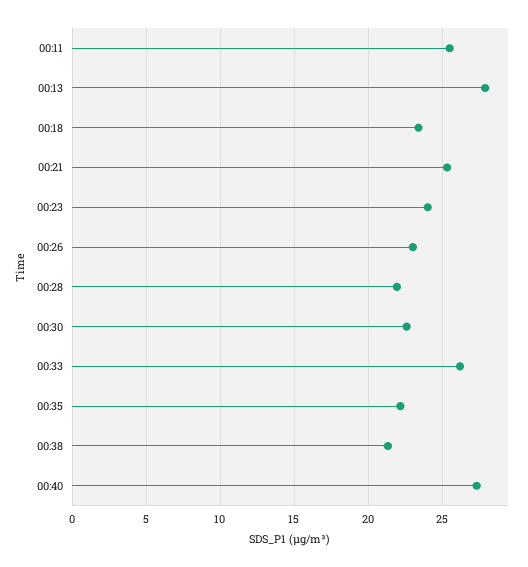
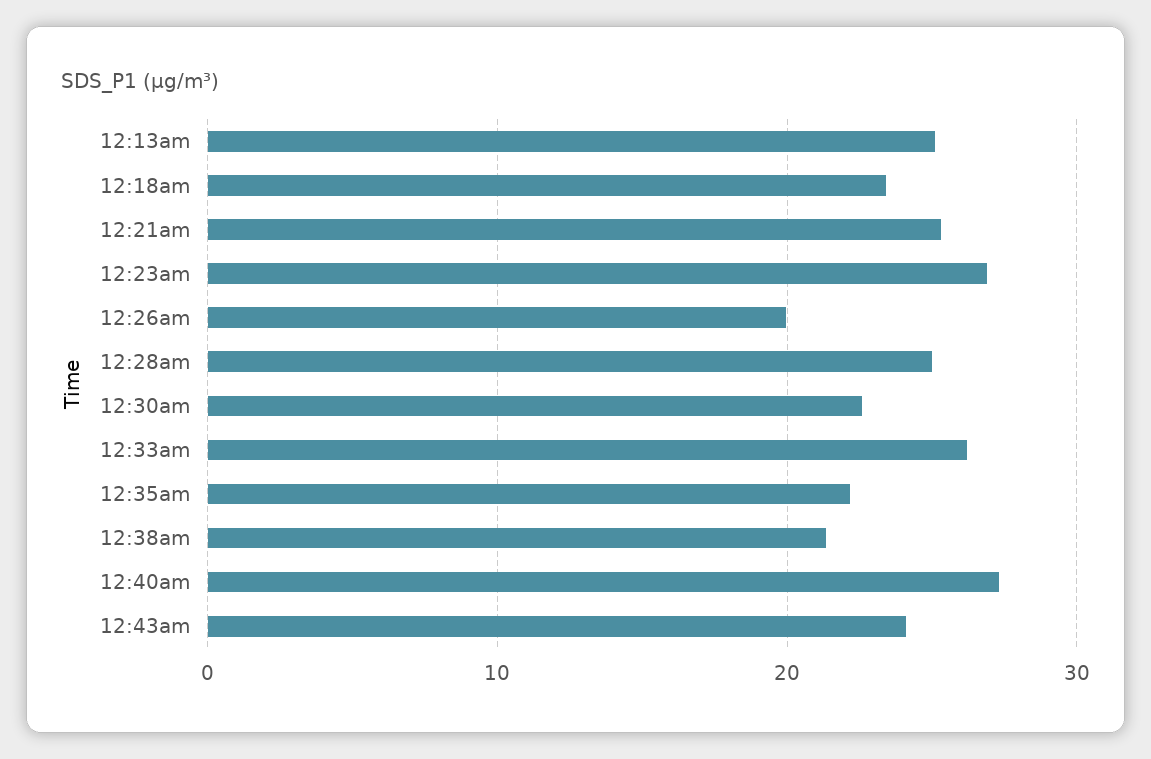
00:11: 25.5 -> none
00:13: 28 -> 25
00:23: 24 -> 27
00:26: 23 -> 20
00:28: 22 -> 25
12:43am: none -> 24

